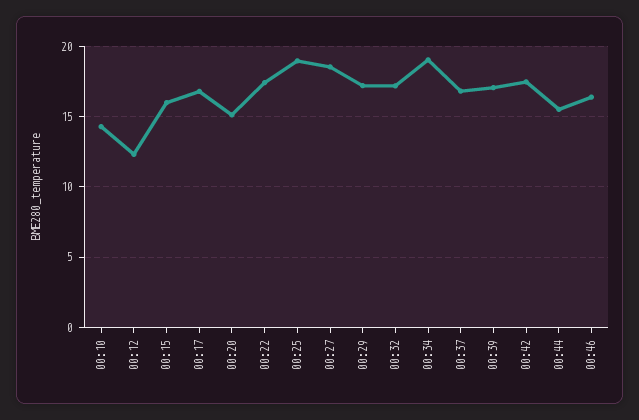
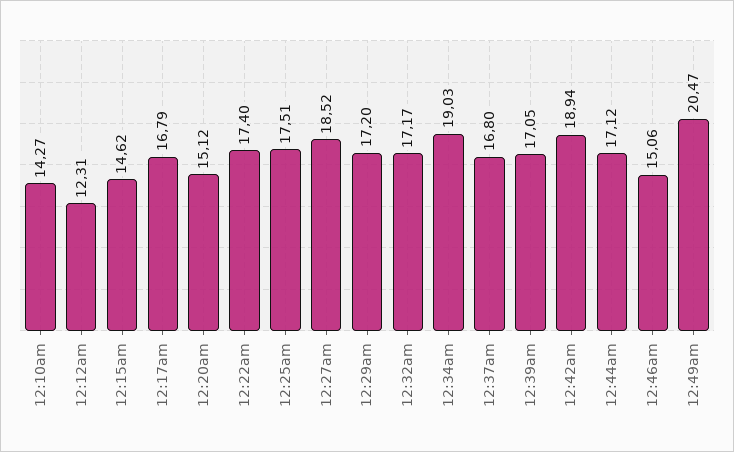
00:15: 16 -> 14.62
00:25: 19 -> 17.51
00:42: 17.5 -> 18.94
00:44: 15.5 -> 17.12
00:46: 16.5 -> 15.06
12:49am: none -> 20.47

